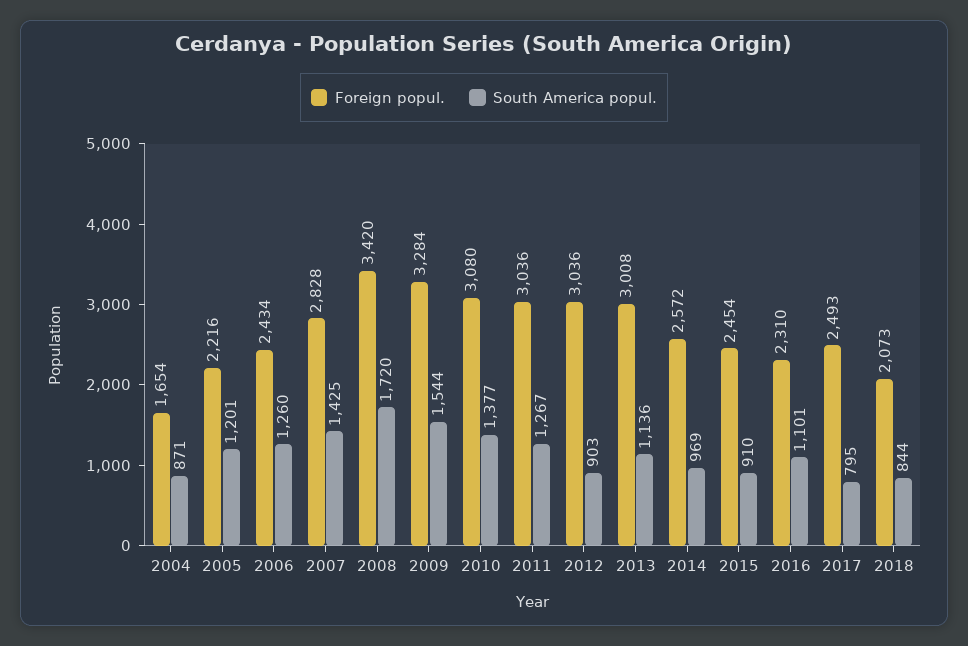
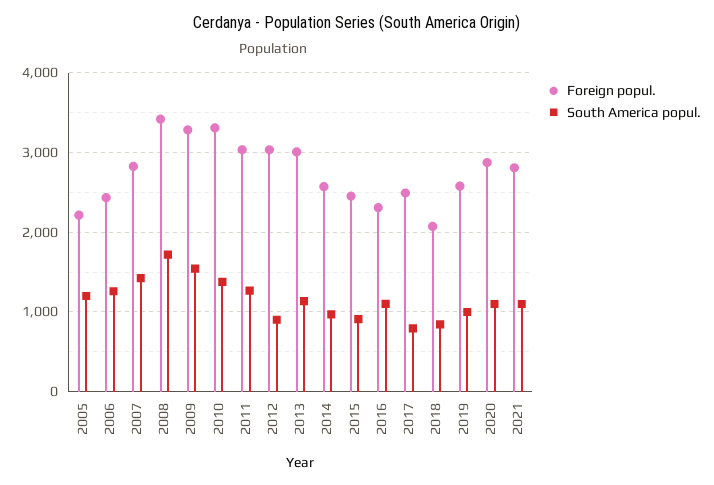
Foreign popul., 2004: 1654 -> none
South America popul., 2004: 871 -> none
Foreign popul., 2010: 3080 -> 3300
Foreign popul., 2019: none -> 2600
South America popul., 2019: none -> 1000
Foreign popul., 2020: none -> 2900
South America popul., 2020: none -> 1100
Foreign popul., 2021: none -> 2800
South America popul., 2021: none -> 1100

